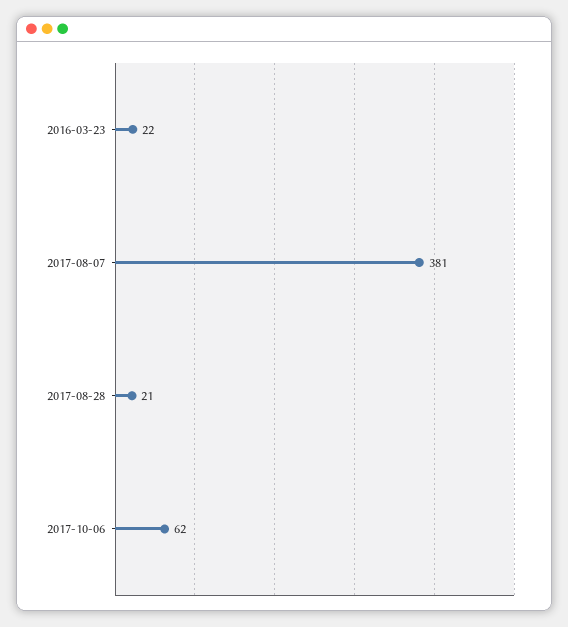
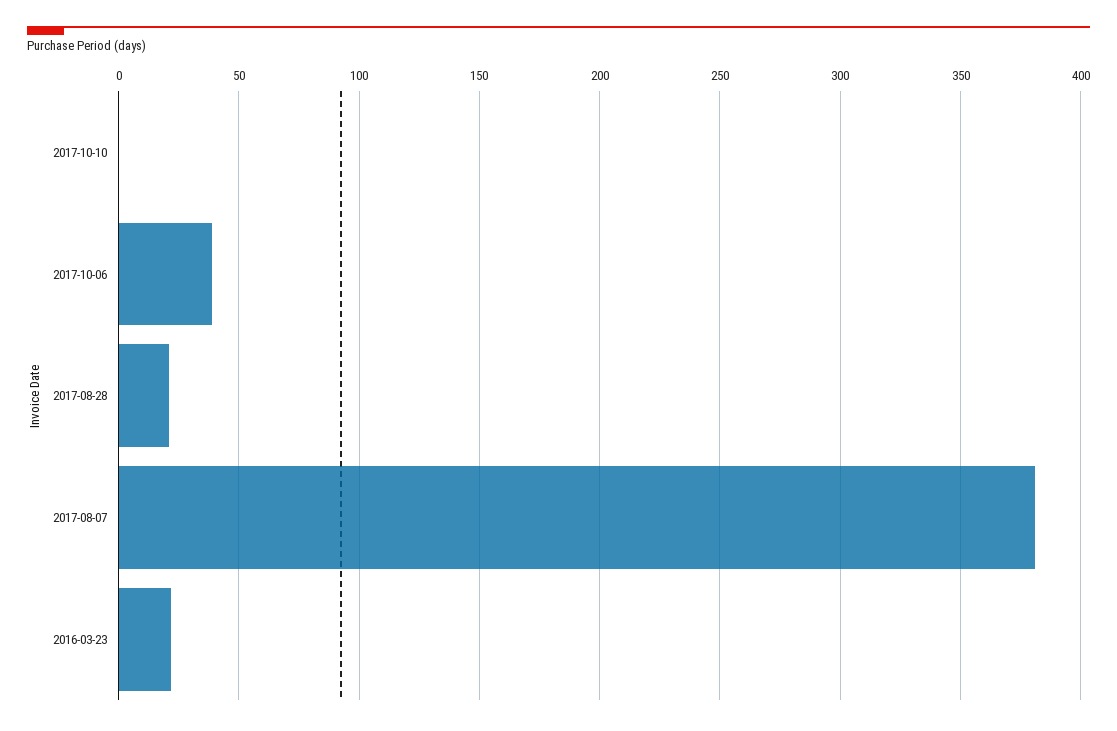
2017-10-06: 62 -> 40
2017-10-10: none -> 0

